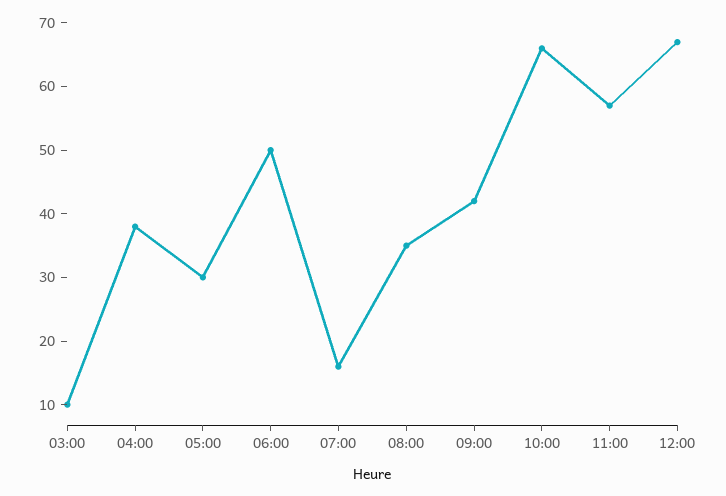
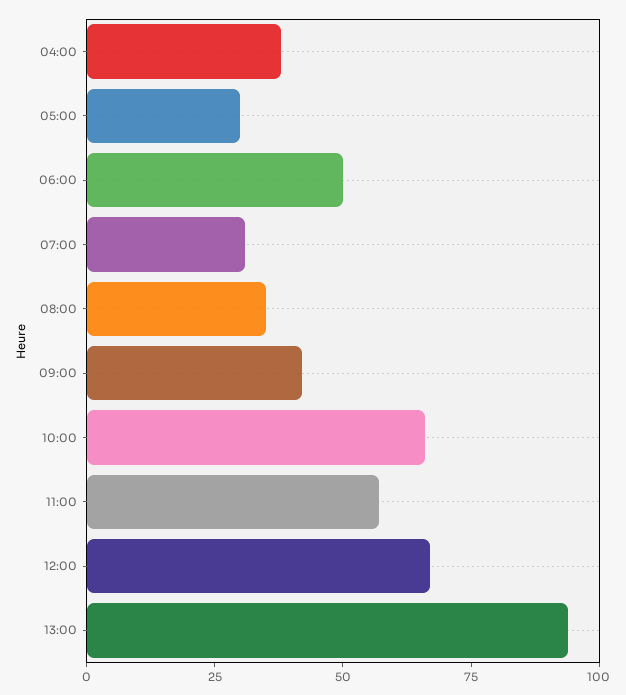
03:00: 10 -> none
07:00: 15 -> 30
13:00: none -> 95

